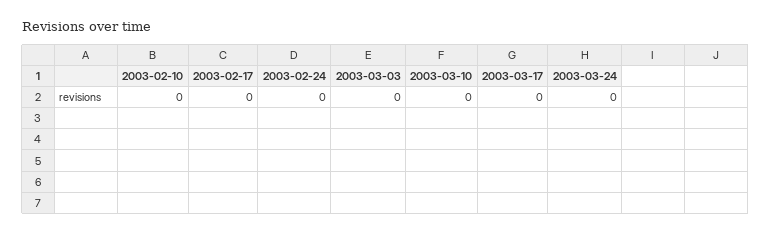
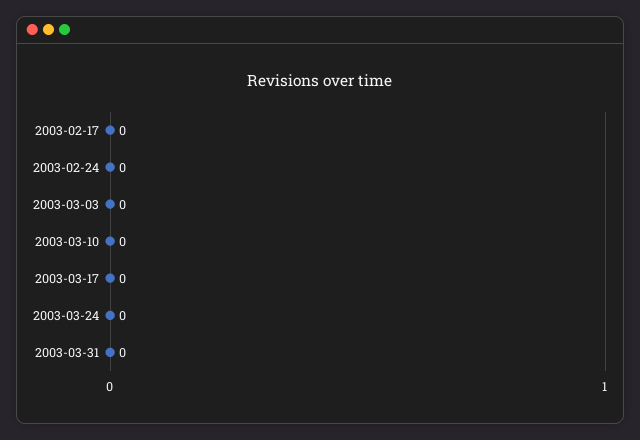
2003-02-10: 0 -> none
2003-03-31: none -> 0

